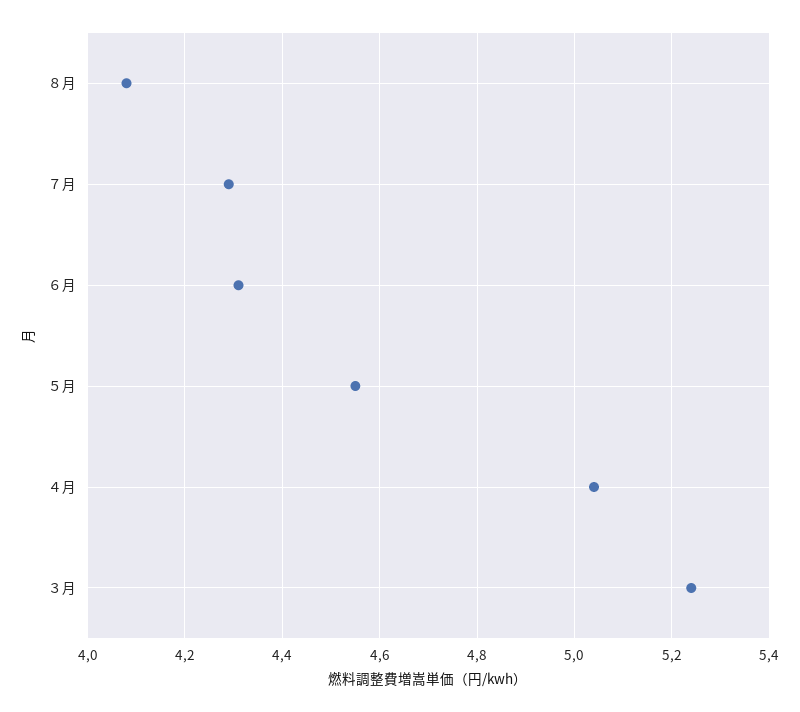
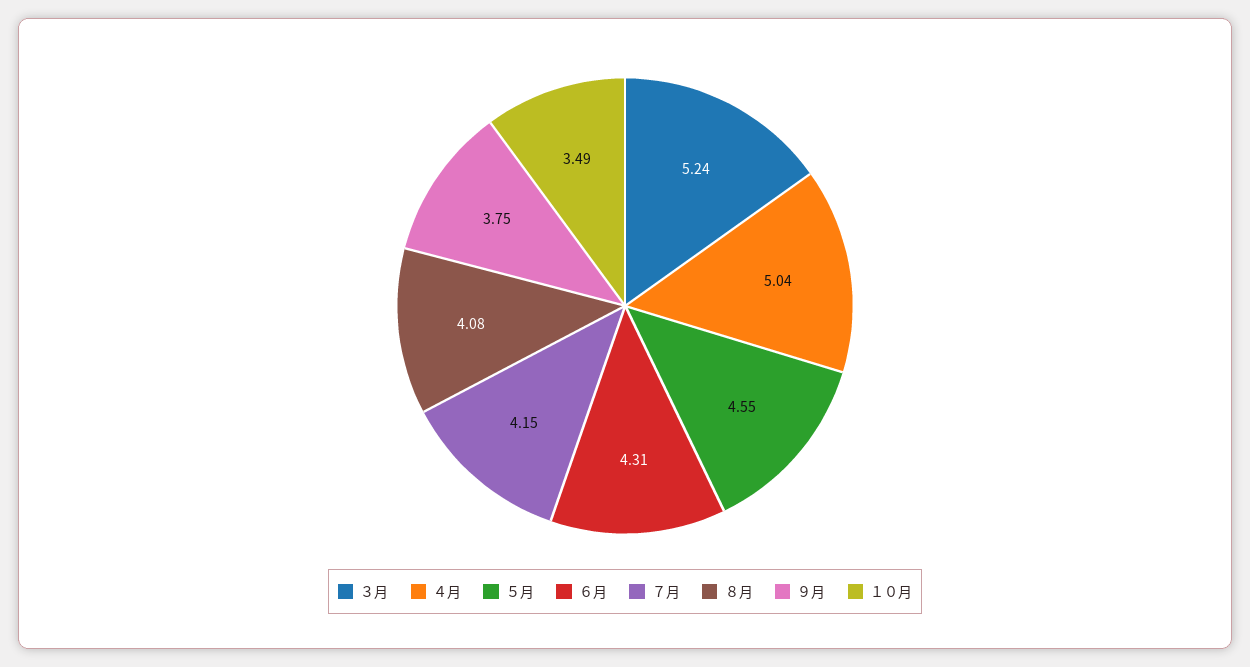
７月: 4.3 -> 4.15
９月: none -> 3.75
１０月: none -> 3.49

